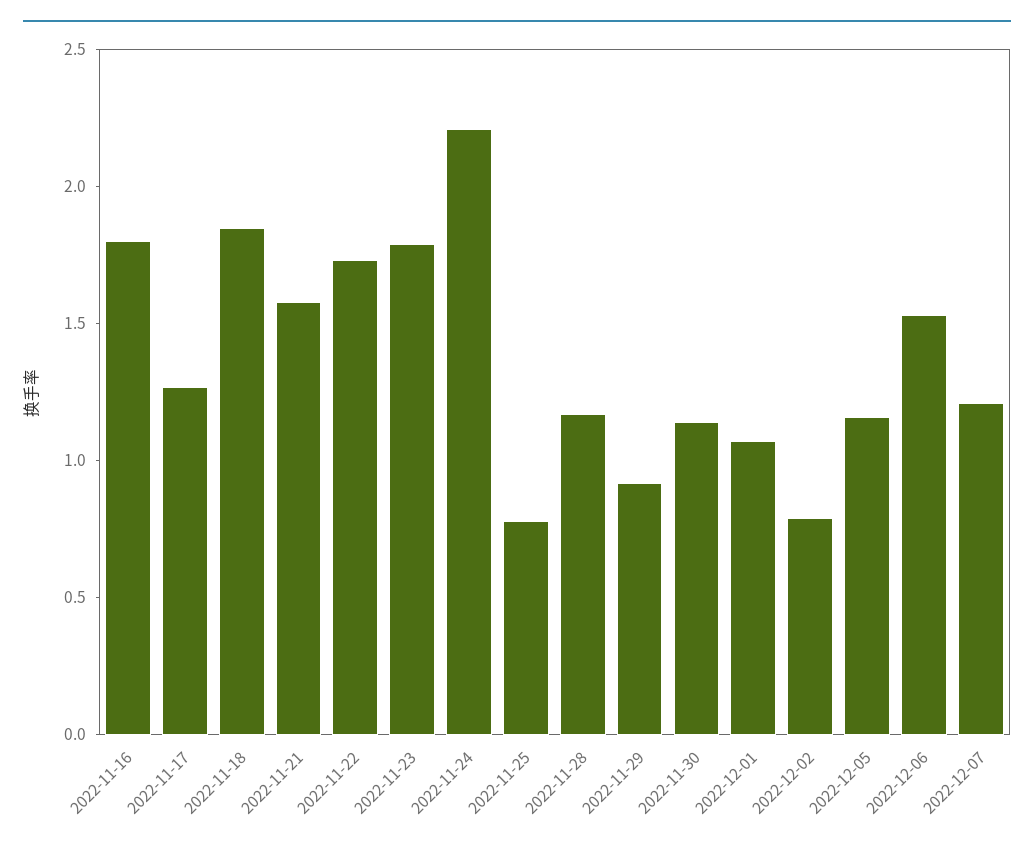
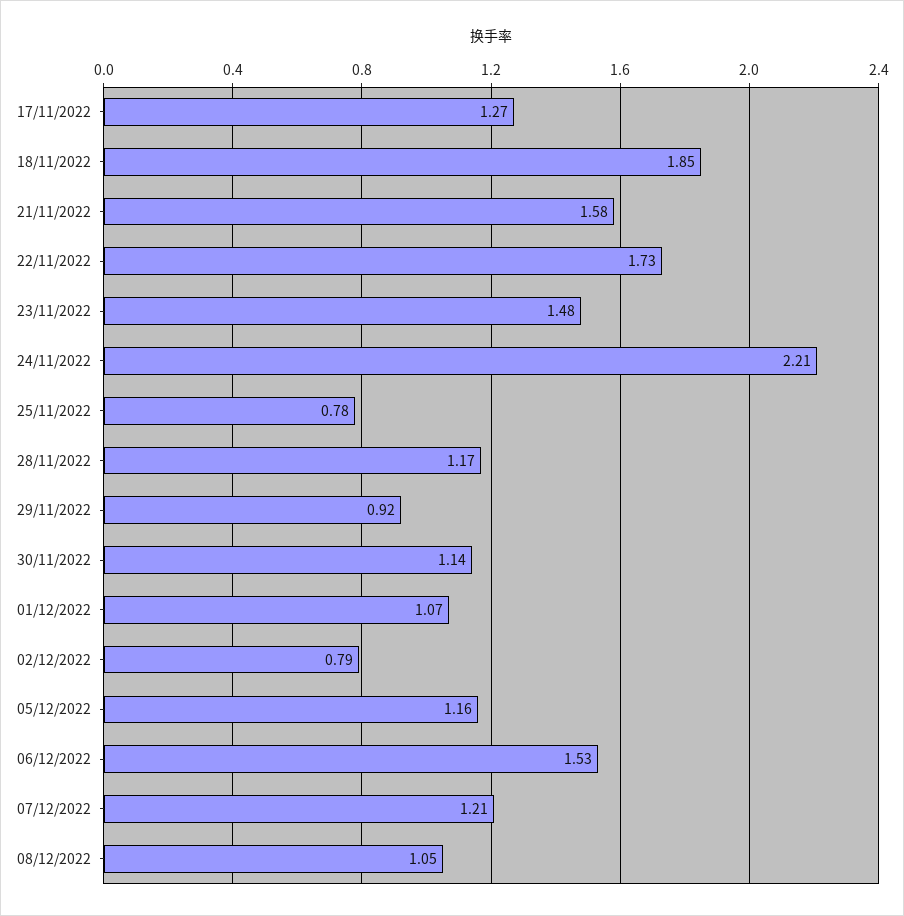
2022-11-16: 1.8 -> none
2022-11-23: 1.8 -> 1.48
08/12/2022: none -> 1.05

